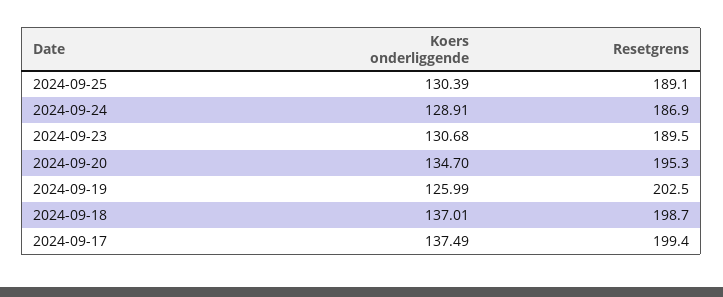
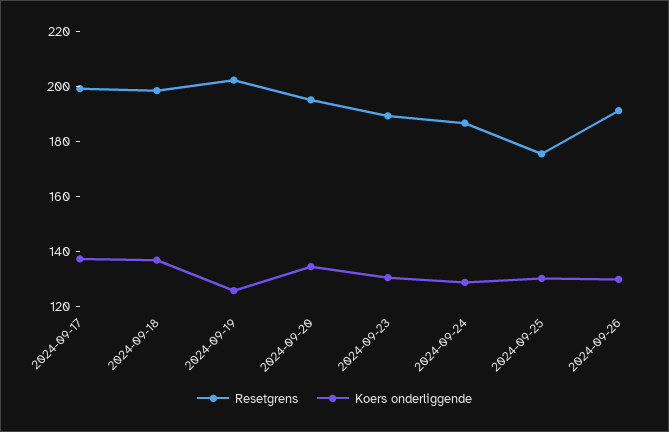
Resetgrens, 2024-09-25: 189.1 -> 175
Resetgrens, 2024-09-26: none -> 190
Koers onderliggende, 2024-09-26: none -> 130

